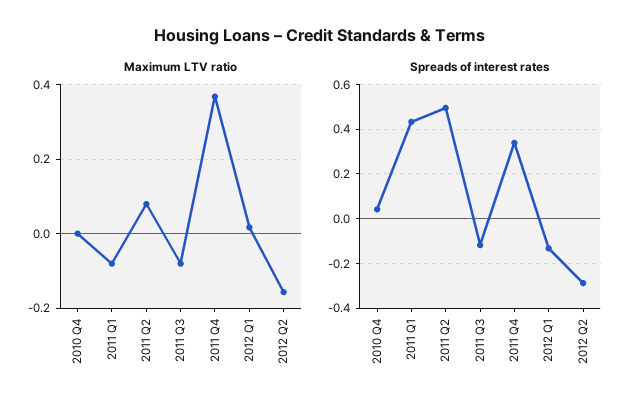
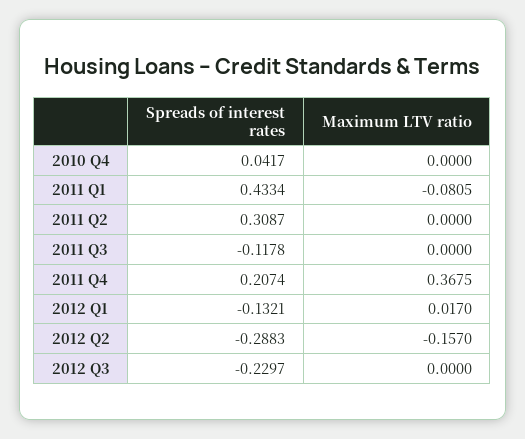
Maximum LTV ratio, 2011 Q2: 0.08 -> 0
Maximum LTV ratio, 2011 Q3: -0.08 -> 0
Spreads of interest rates, 2011 Q2: 0.5 -> 0.3087
Spreads of interest rates, 2011 Q4: 0.35 -> 0.2074
Spreads of interest rates, 2012 Q3: none -> -0.2297
Maximum LTV ratio, 2012 Q3: none -> 0

